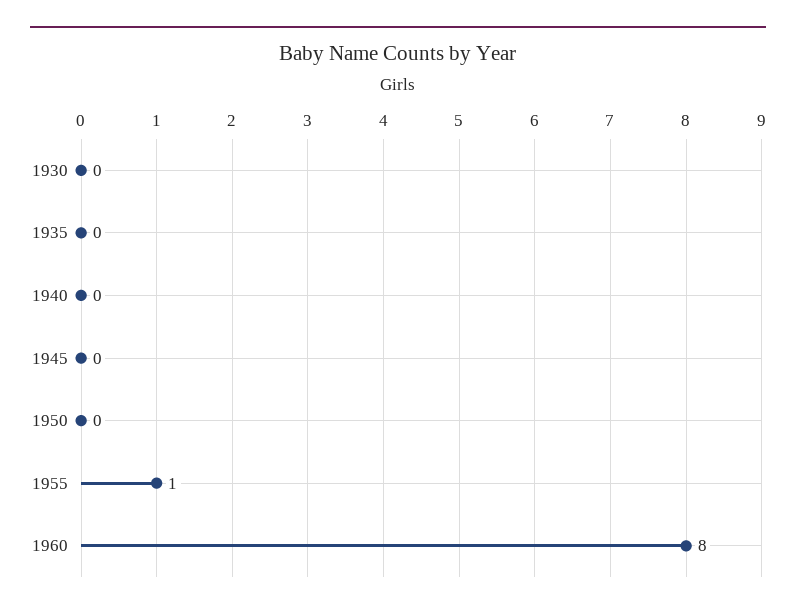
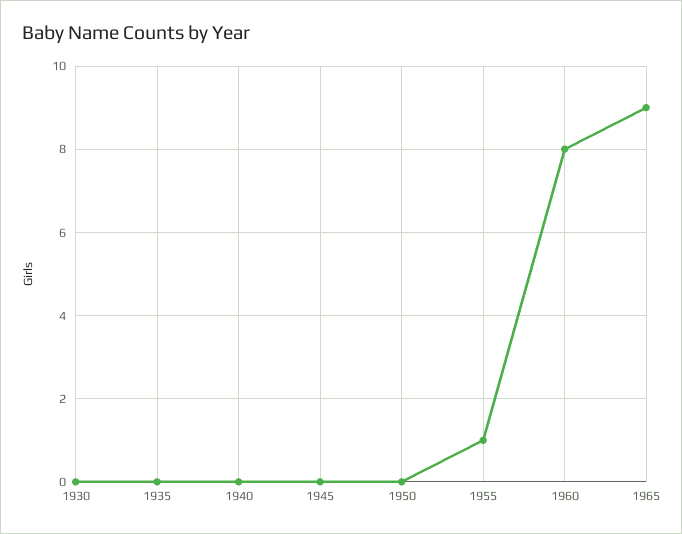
1965: none -> 9

